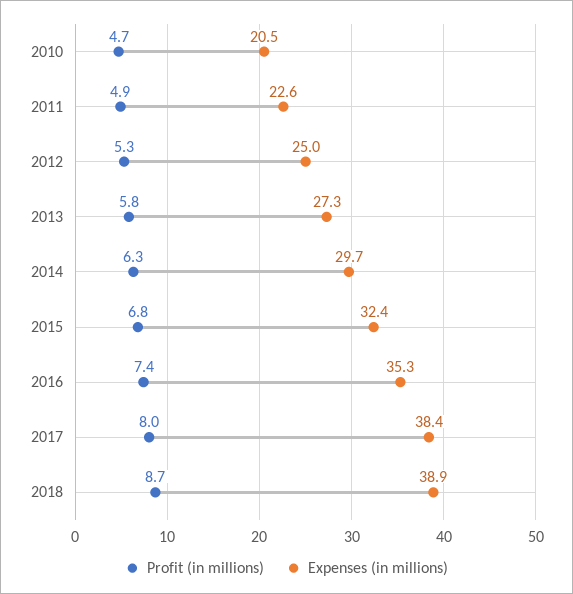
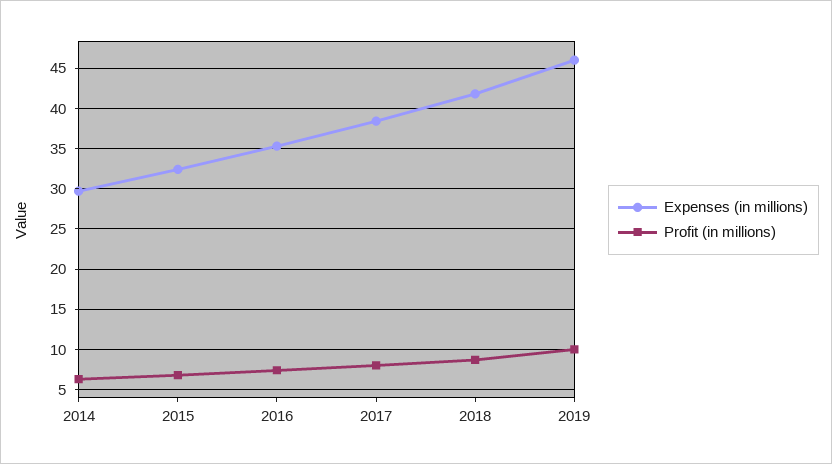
Profit (in millions), 2010: 4.7 -> none
Expenses (in millions), 2010: 20.5 -> none
Profit (in millions), 2011: 4.9 -> none
Expenses (in millions), 2011: 22.6 -> none
Profit (in millions), 2012: 5.3 -> none
Expenses (in millions), 2012: 25 -> none
Profit (in millions), 2013: 5.8 -> none
Expenses (in millions), 2013: 27.3 -> none
Expenses (in millions), 2018: 38.9 -> 42
Expenses (in millions), 2019: none -> 46
Profit (in millions), 2019: none -> 10

